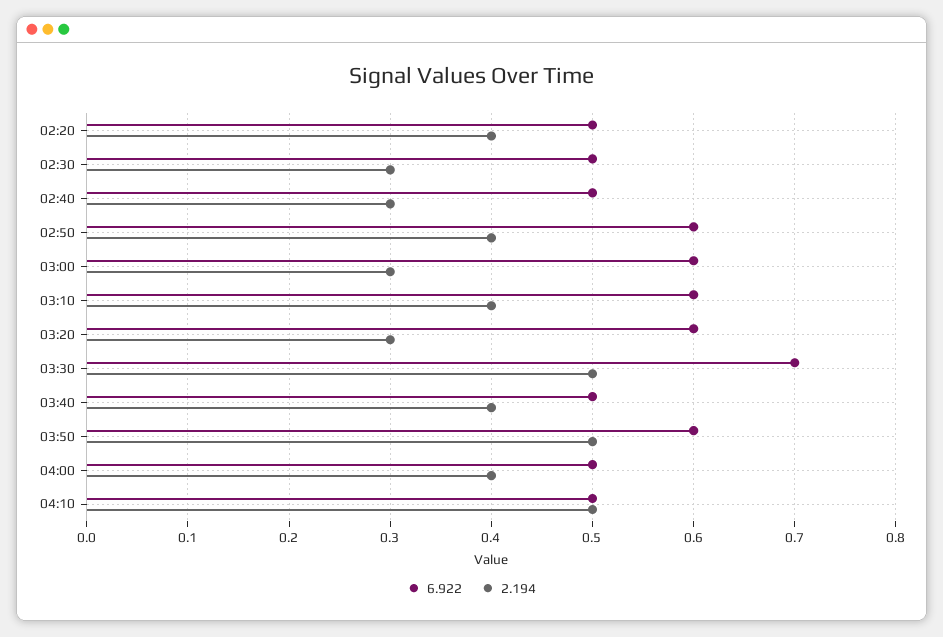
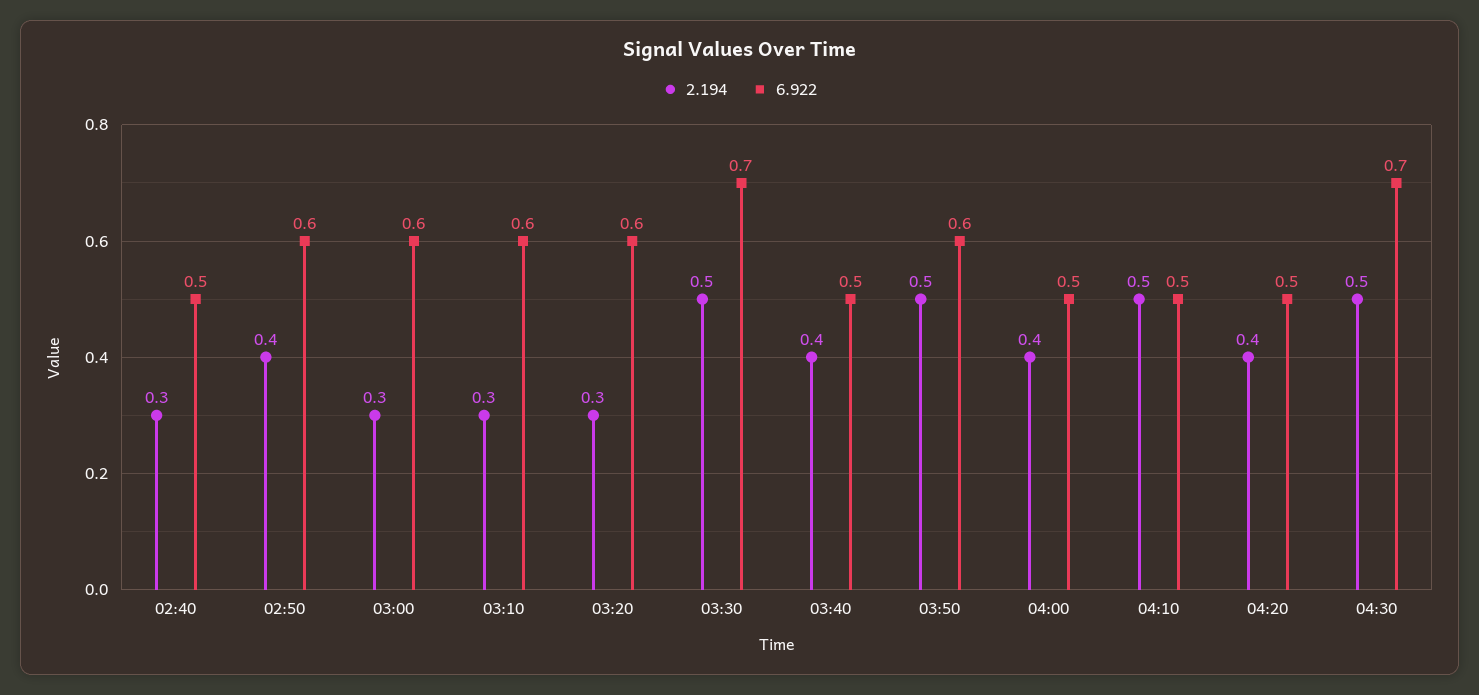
6.922, 02:20: 0.5 -> none
2.194, 02:20: 0.4 -> none
6.922, 02:30: 0.5 -> none
2.194, 02:30: 0.3 -> none
2.194, 03:10: 0.4 -> 0.3
2.194, 04:20: none -> 0.4
6.922, 04:20: none -> 0.5
2.194, 04:30: none -> 0.5
6.922, 04:30: none -> 0.7

